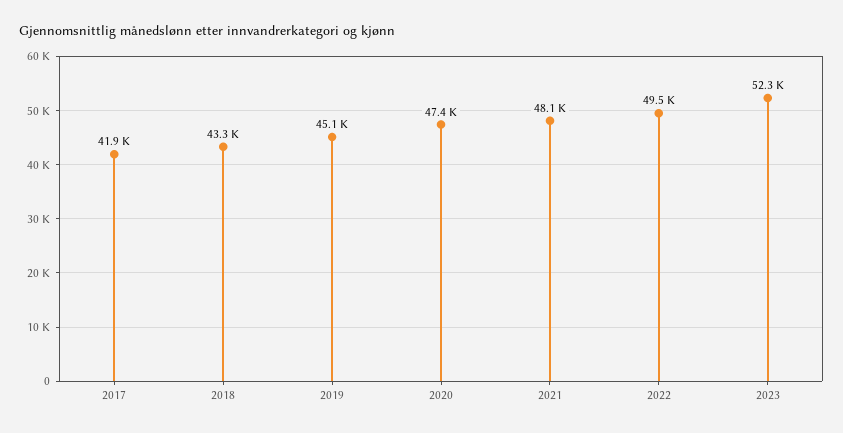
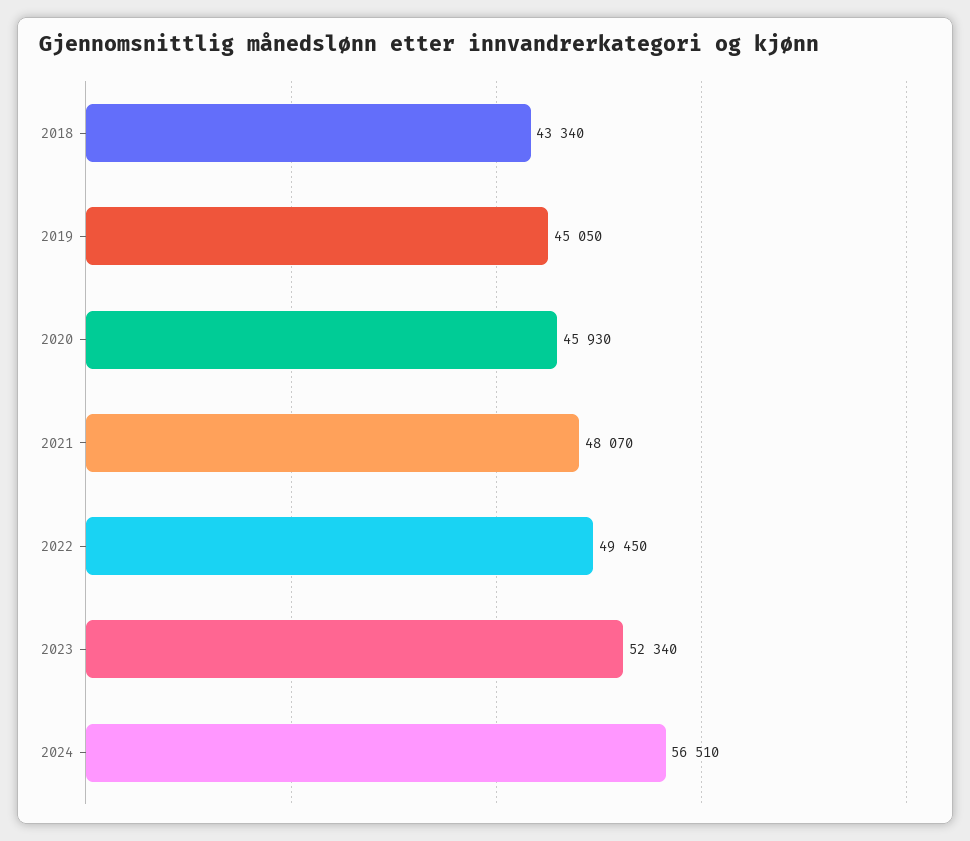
2017: 41900 -> none
2020: 47400 -> 45930
2024: none -> 56510

